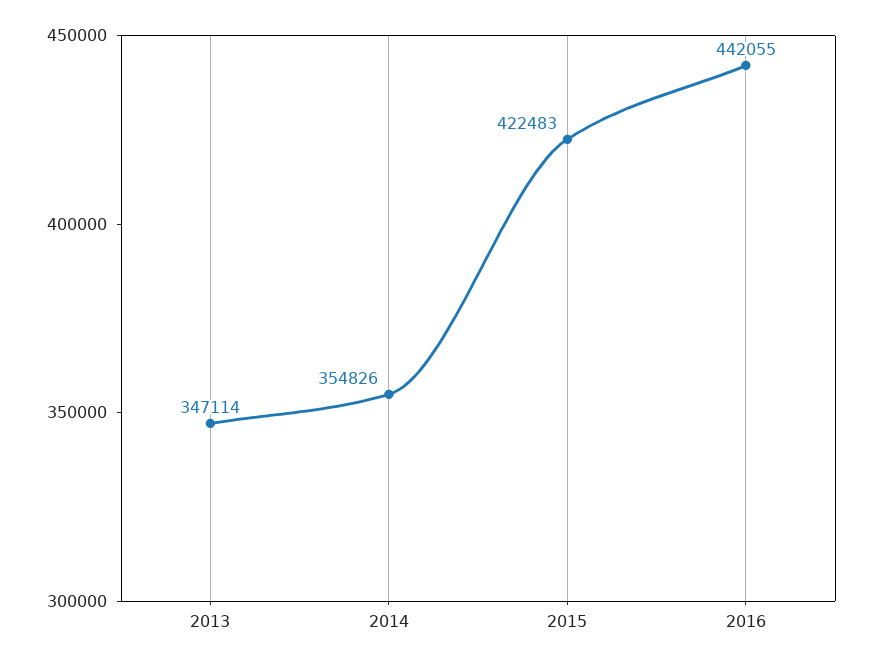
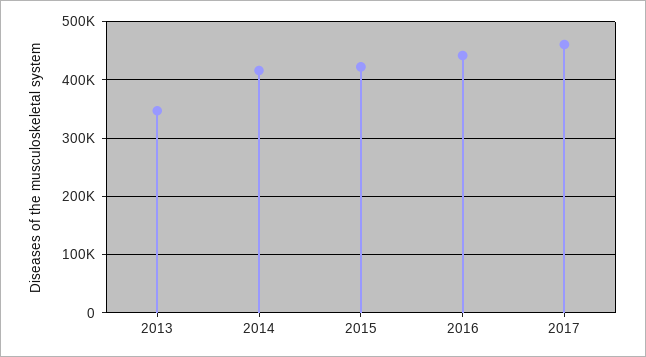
2014: 354826 -> 420000
2017: none -> 460000

